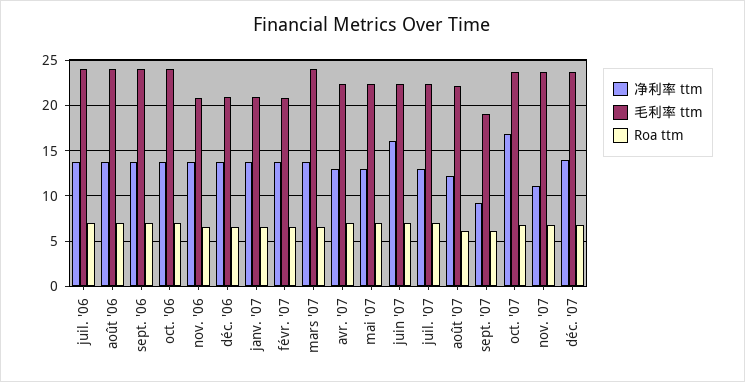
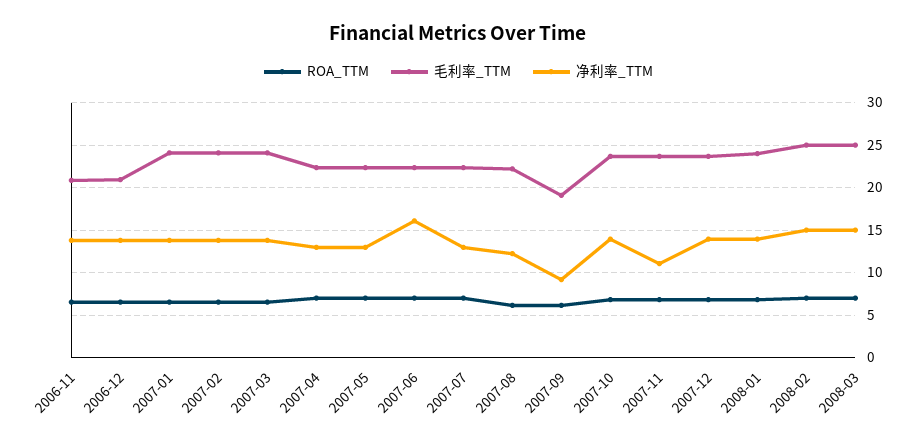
净利率 ttm, juil. '06: 14 -> none
毛利率 ttm, juil. '06: 24 -> none
Roa ttm, juil. '06: 7 -> none
净利率 ttm, août '06: 14 -> none
毛利率 ttm, août '06: 24 -> none
Roa ttm, août '06: 7 -> none
净利率 ttm, sept. '06: 14 -> none
毛利率 ttm, sept. '06: 24 -> none
Roa ttm, sept. '06: 7 -> none
净利率 ttm, oct. '06: 14 -> none
毛利率 ttm, oct. '06: 24 -> none
Roa ttm, oct. '06: 7 -> none
毛利率 ttm, janv. '07: 21 -> 24
毛利率 ttm, févr. '07: 21 -> 24
净利率 ttm, oct. '07: 17 -> 14
Roa ttm, 2008-01: none -> 7
毛利率 ttm, 2008-01: none -> 24
净利率 ttm, 2008-01: none -> 14
Roa ttm, 2008-02: none -> 7
毛利率 ttm, 2008-02: none -> 25
净利率 ttm, 2008-02: none -> 15
Roa ttm, 2008-03: none -> 7
毛利率 ttm, 2008-03: none -> 25
净利率 ttm, 2008-03: none -> 15

